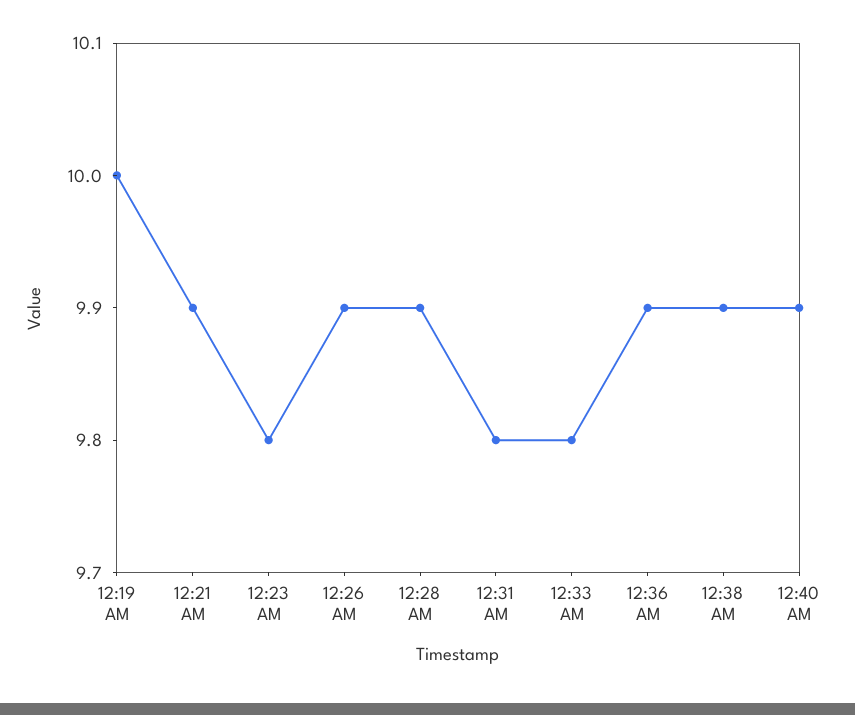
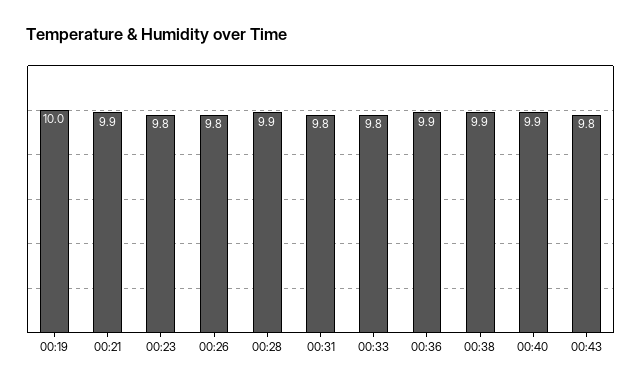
12:26 AM: 9.9 -> 9.8
00:43: none -> 9.8

